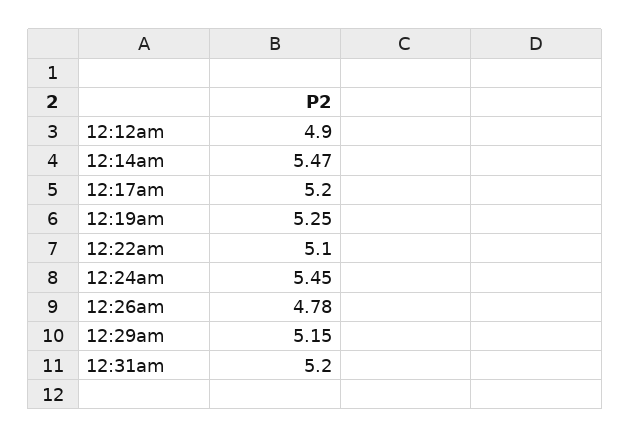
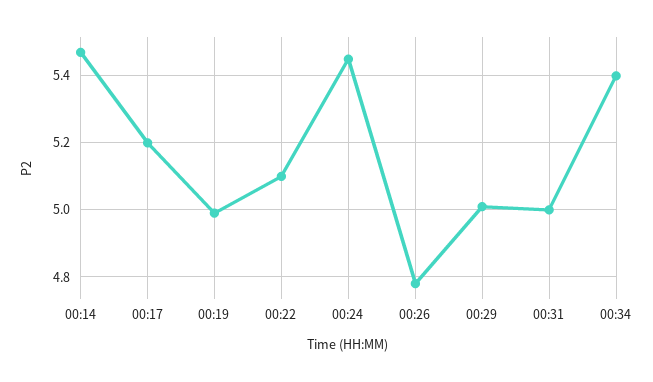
12:12am: 4.9 -> none
12:19am: 5.25 -> 5
12:29am: 5.15 -> 5
12:31am: 5.2 -> 5
00:34: none -> 5.4

